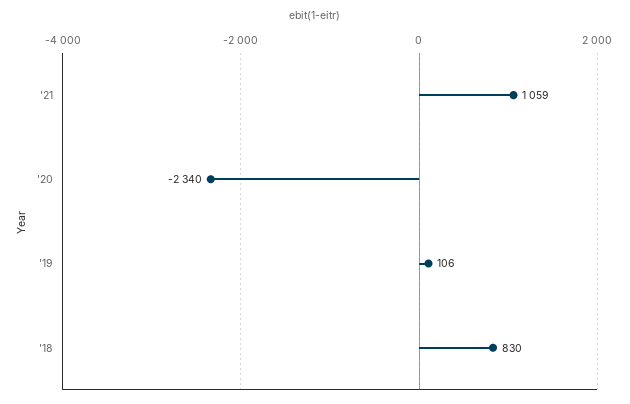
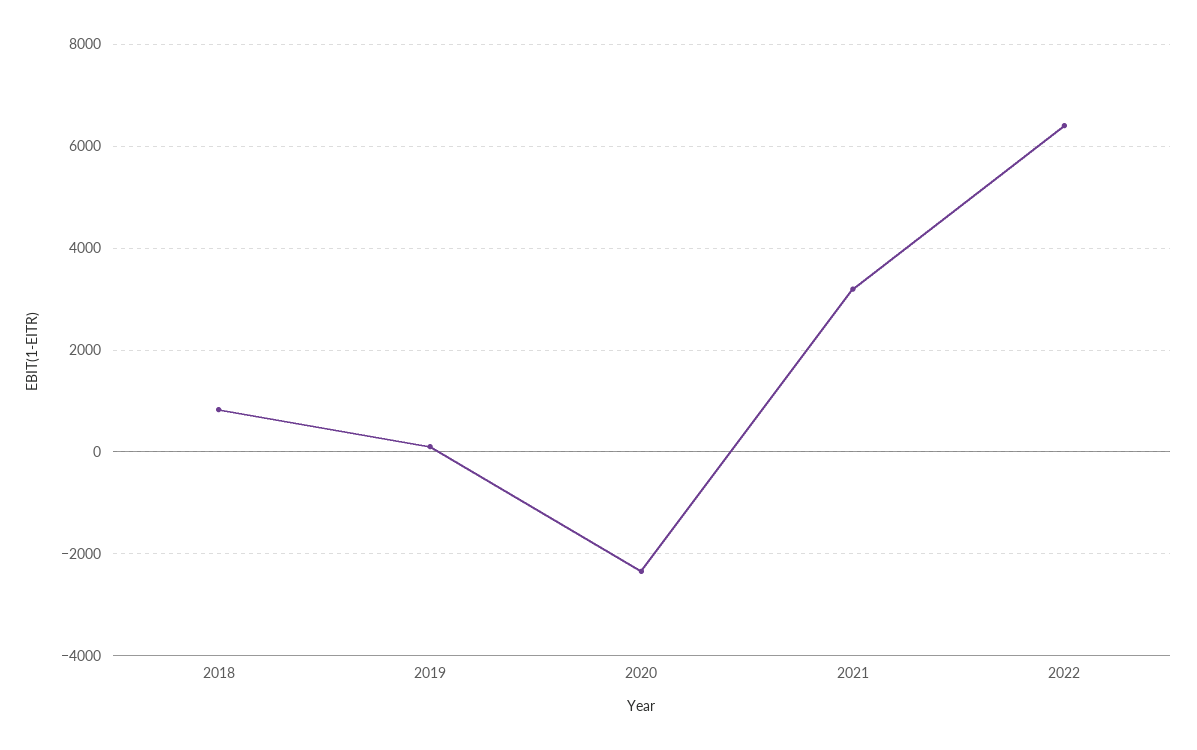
'21: 1059 -> 3200
2022: none -> 6400

